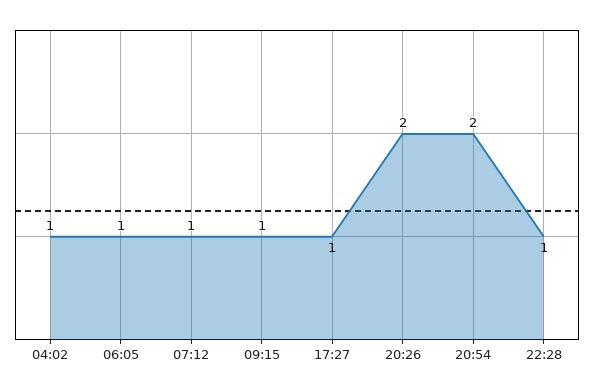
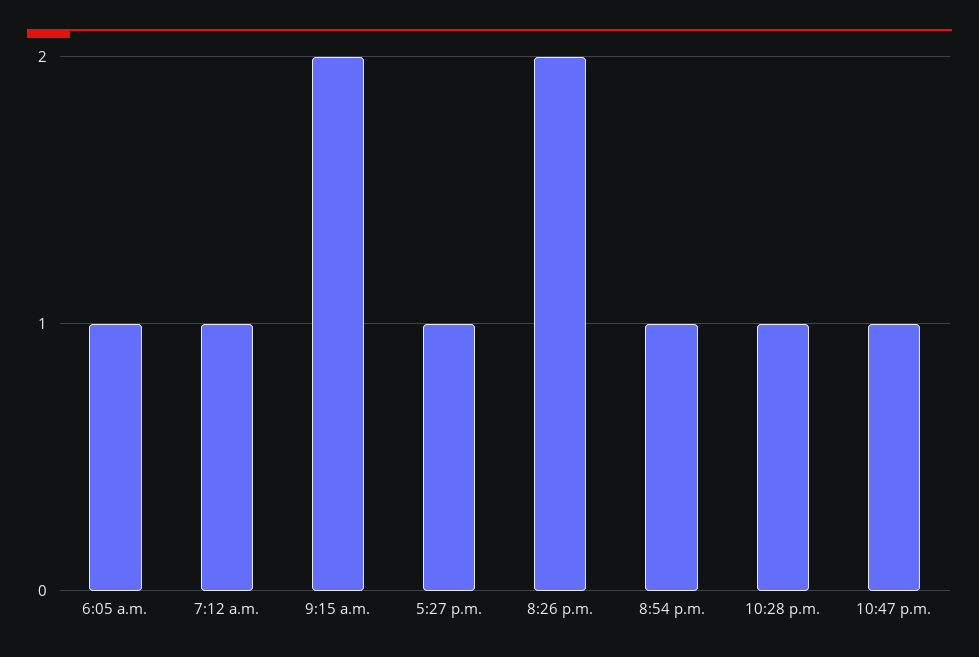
04:02: 1 -> none
09:15: 1 -> 2
20:54: 2 -> 1
10:47 p.m.: none -> 1

